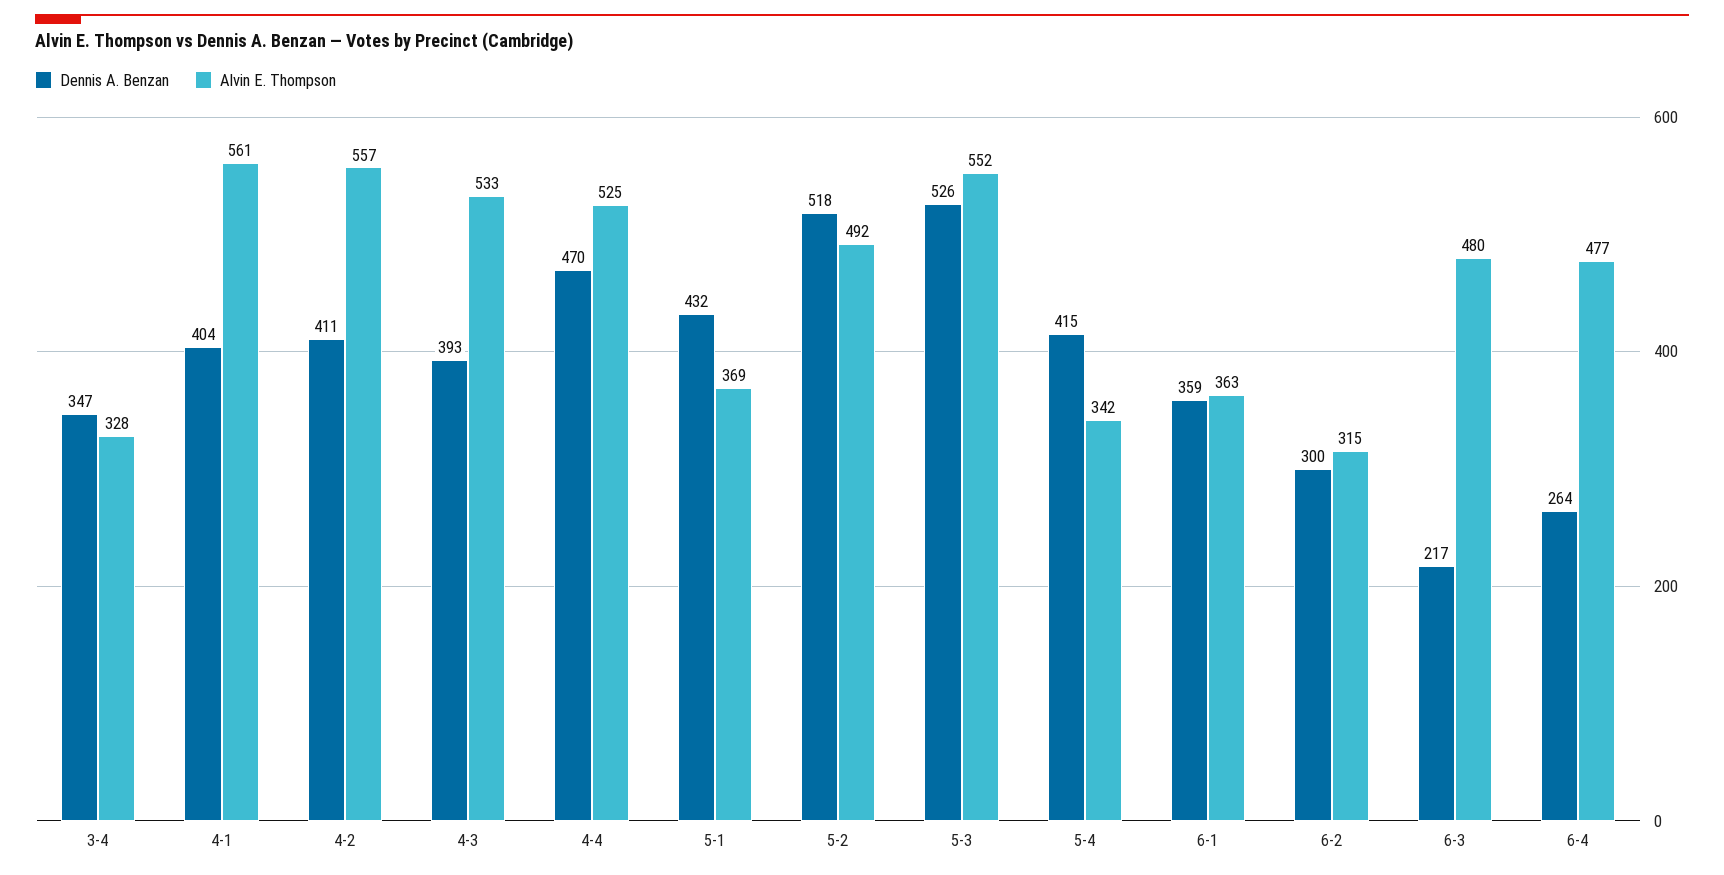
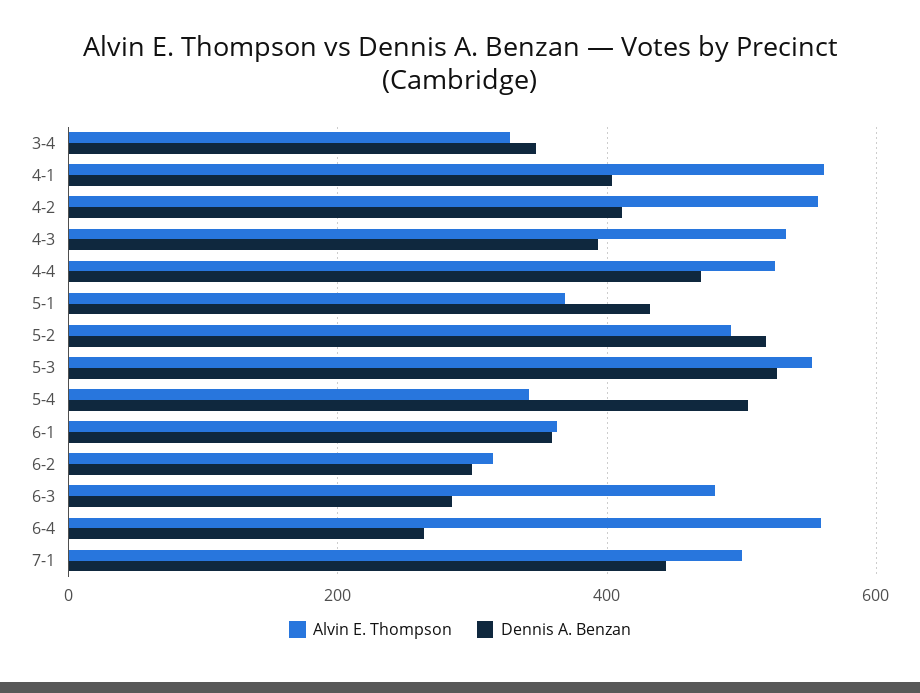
Dennis A. Benzan, 5-4: 415 -> 500
Dennis A. Benzan, 6-3: 217 -> 280
Alvin E. Thompson, 6-4: 477 -> 560
Alvin E. Thompson, 7-1: none -> 500
Dennis A. Benzan, 7-1: none -> 440

